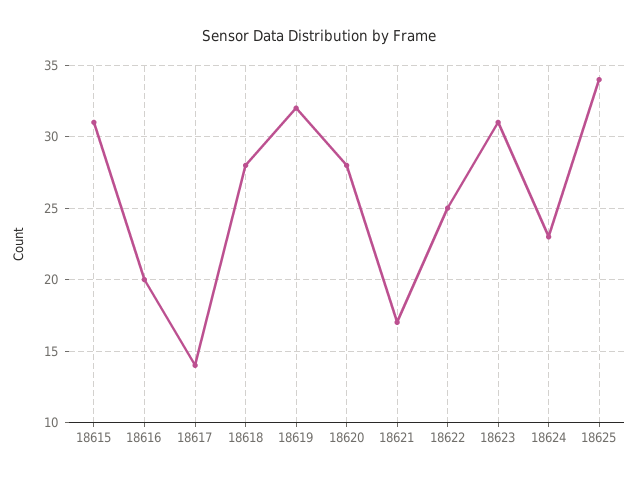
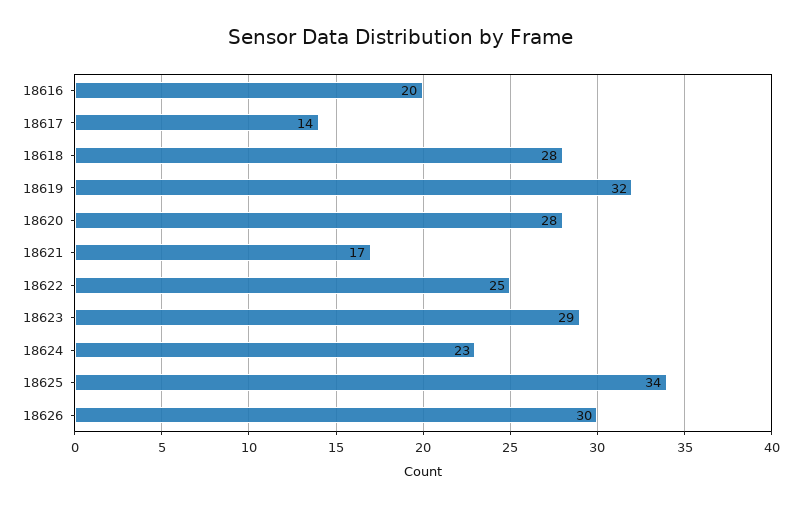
18615: 31 -> none
18623: 31 -> 29
18626: none -> 30

